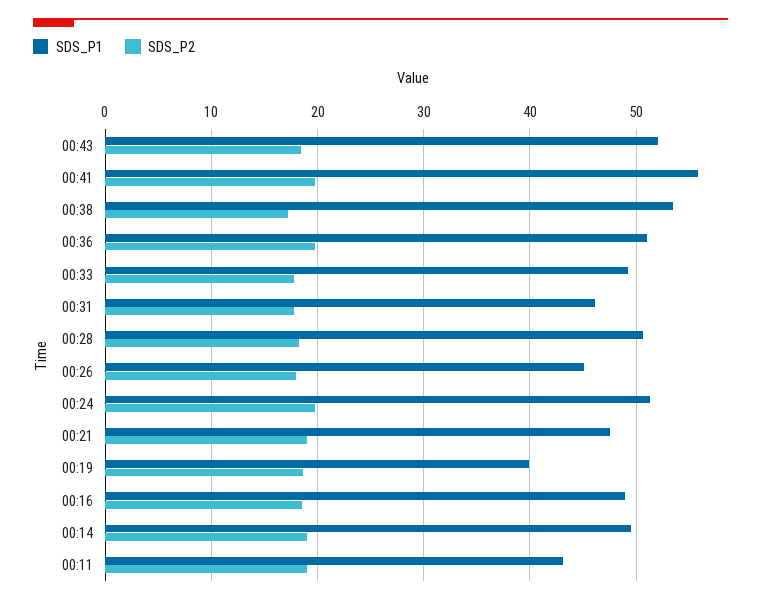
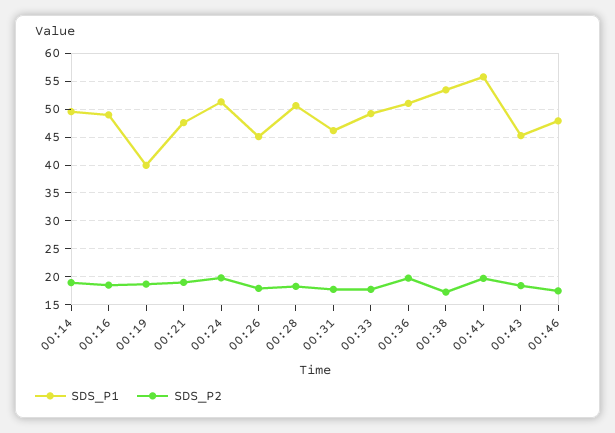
SDS_P1, 00:43: 52 -> 45
SDS_P1, 00:11: 43 -> none
SDS_P2, 00:11: 19 -> none
SDS_P1, 00:46: none -> 47.5
SDS_P2, 00:46: none -> 17.5

